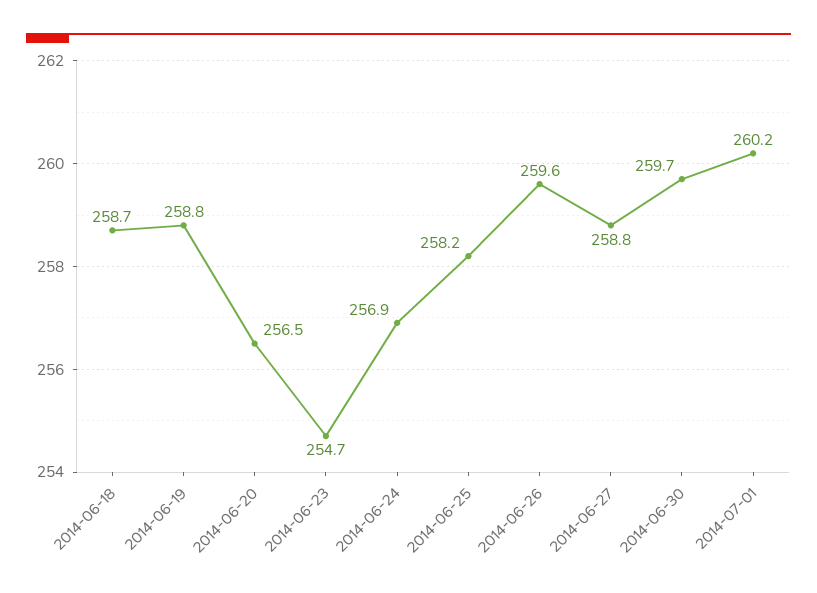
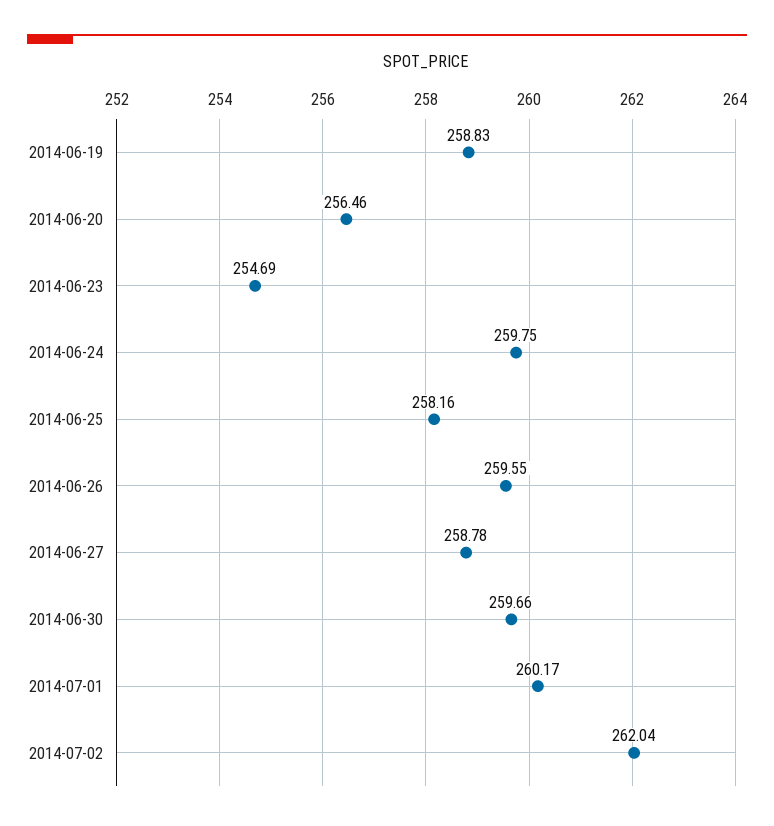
2014-06-18: 258.7 -> none
2014-06-24: 256.9 -> 259.75
2014-07-02: none -> 262.04

